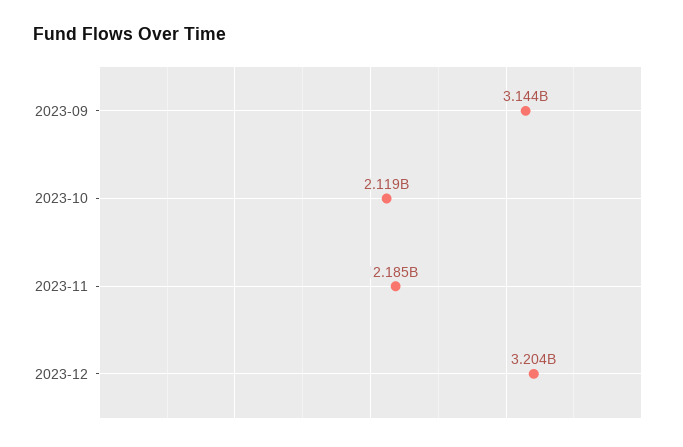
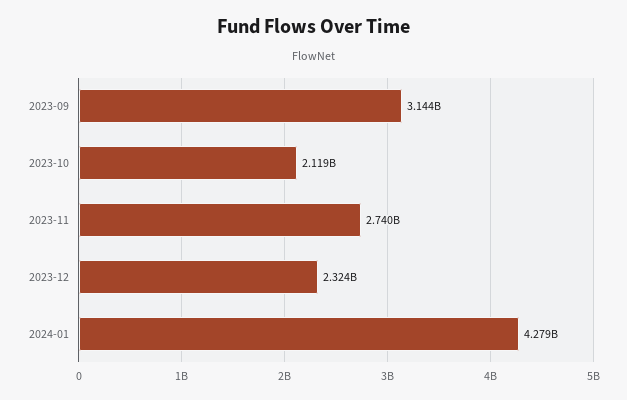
2023-11: 2185000000 -> 2740000000
2023-12: 3204000000 -> 2324000000
2024-01: none -> 4279000000

